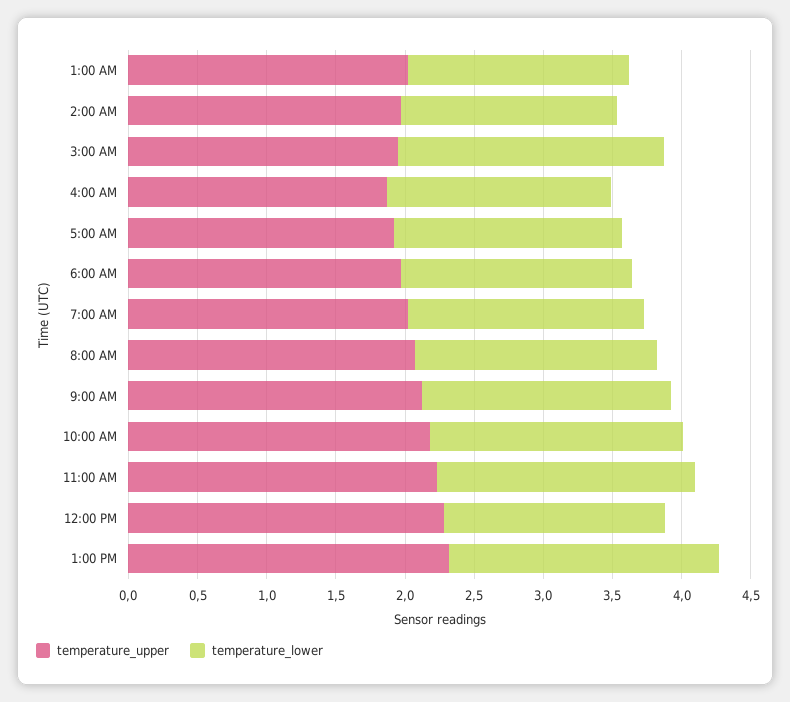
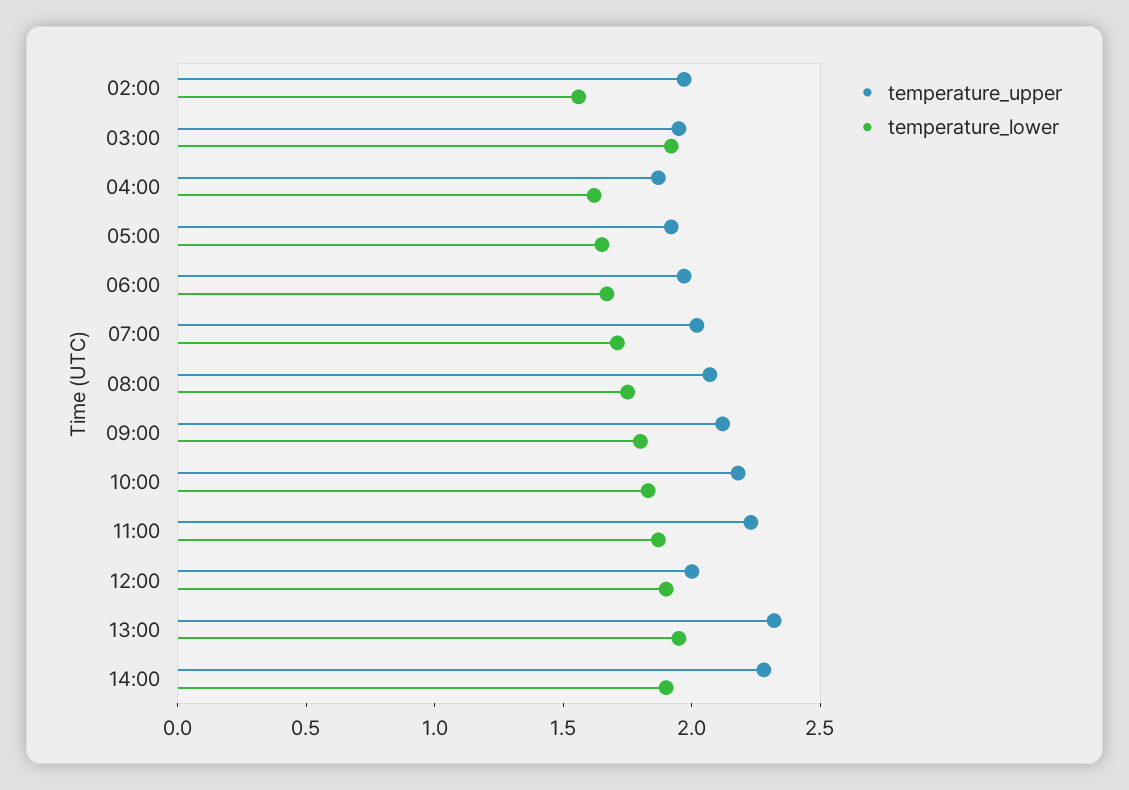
temperature_upper, 1:00 AM: 2 -> none
temperature_lower, 1:00 AM: 1.6 -> none
temperature_upper, 12:00 PM: 2.3 -> 2
temperature_lower, 12:00 PM: 1.6 -> 1.9
temperature_upper, 14:00: none -> 2.3
temperature_lower, 14:00: none -> 1.9

